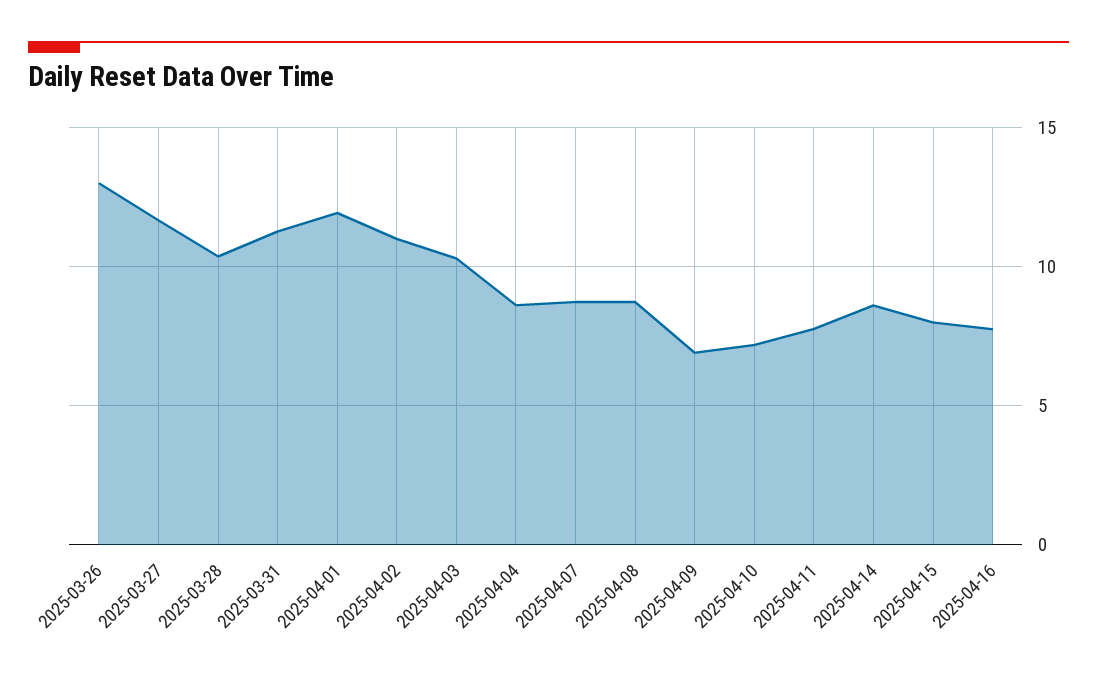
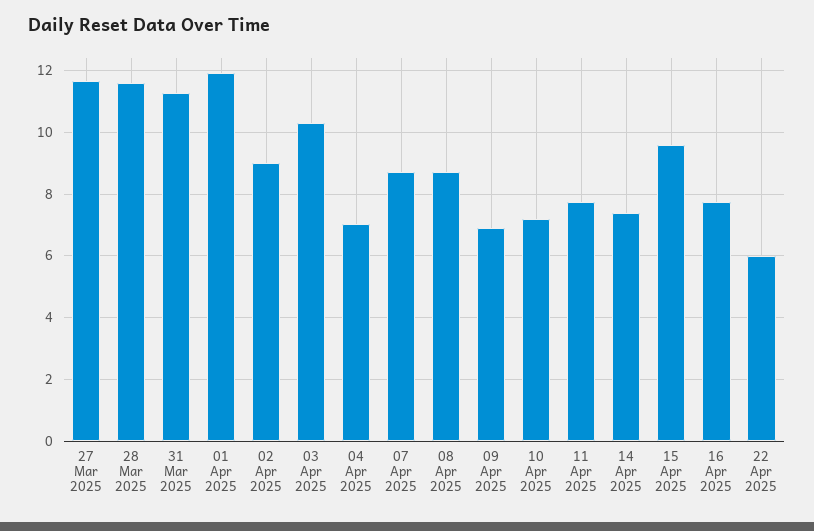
2025-03-26: 13 -> none
2025-03-28: 10.5 -> 11.6
2025-04-02: 11 -> 9
2025-04-04: 8.5 -> 7
2025-04-14: 8.5 -> 7.4
2025-04-15: 8 -> 9.6
22 Apr 2025: none -> 6

